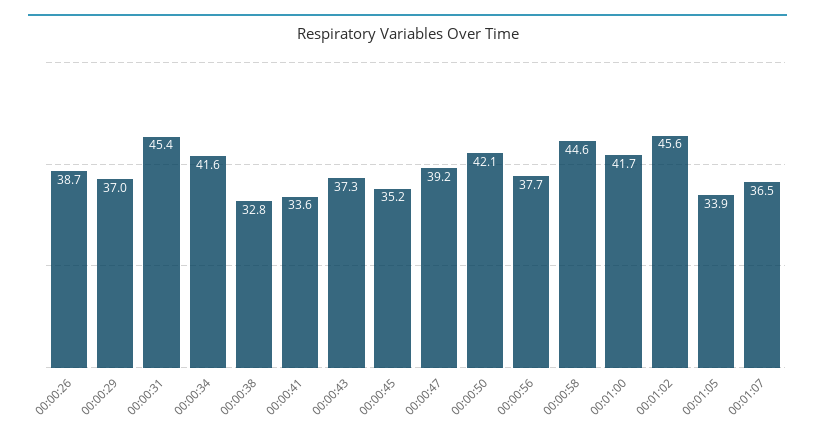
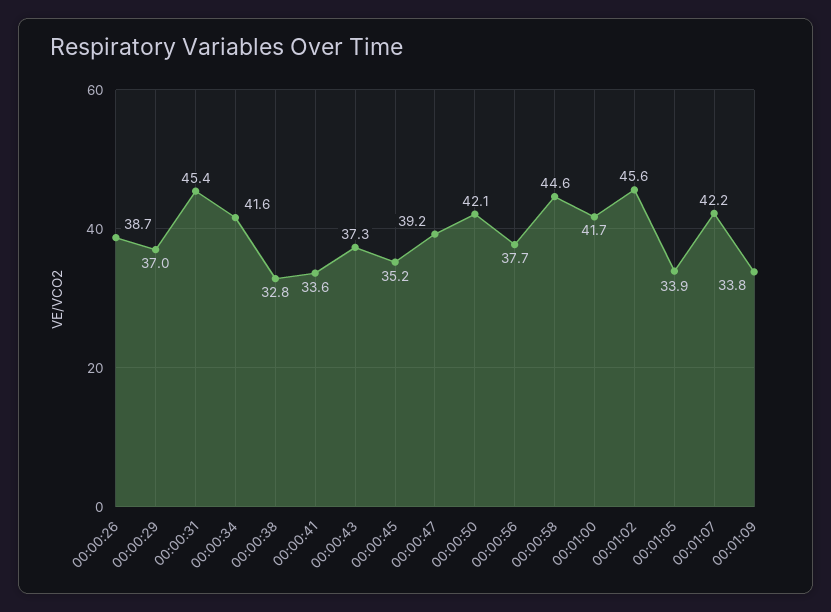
00:01:07: 36.5 -> 42.2
00:01:09: none -> 33.8

